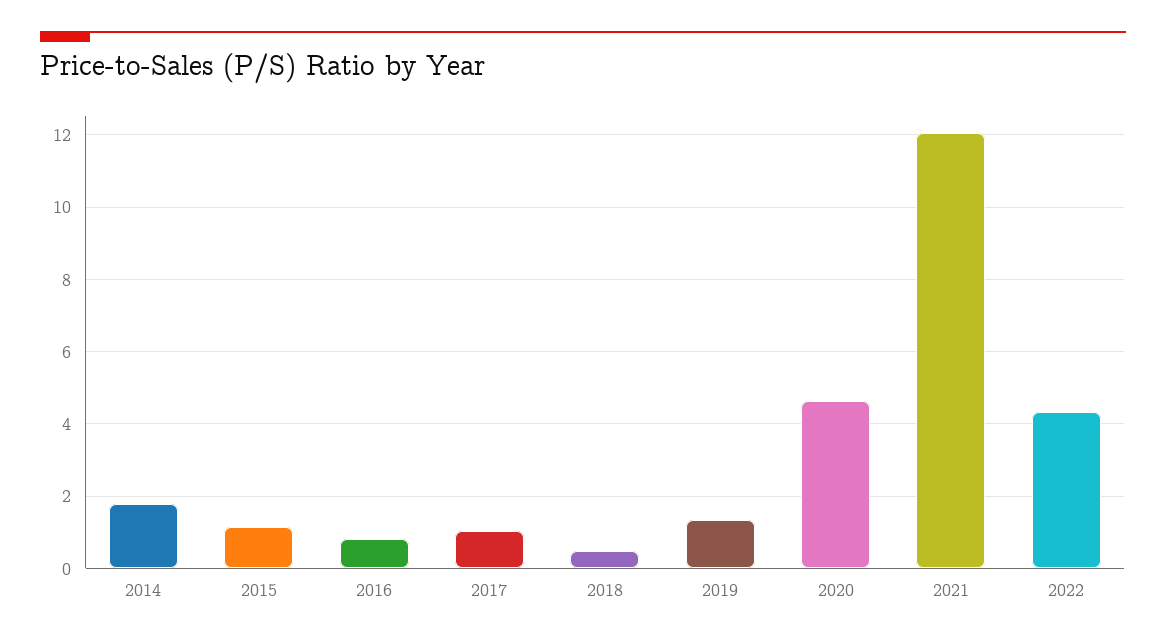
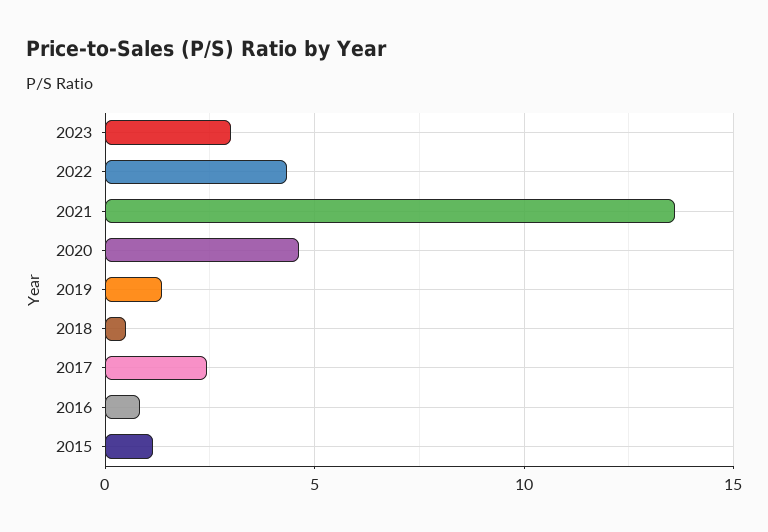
2014: 1.8 -> none
2017: 1 -> 2.5
2021: 12 -> 13.5
2023: none -> 3

